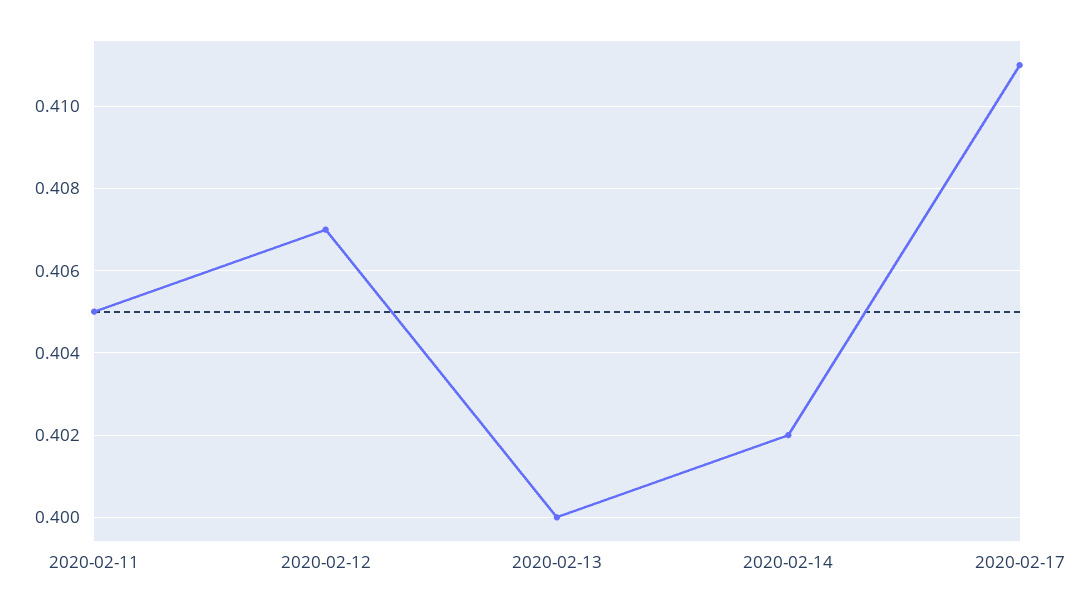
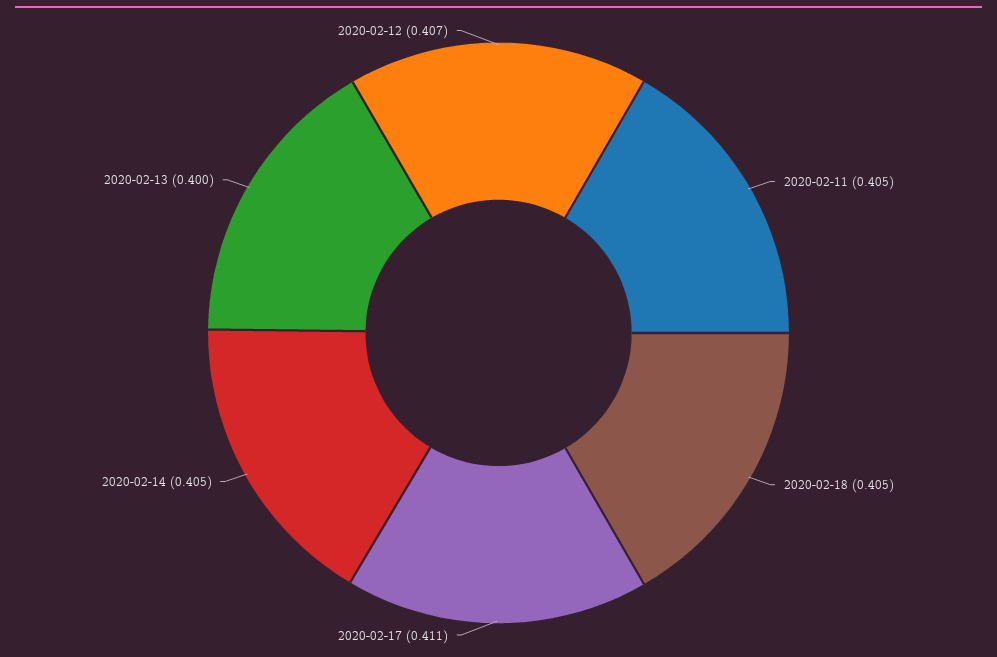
2020-02-14: 0.402 -> 0.405
2020-02-18: none -> 0.405

